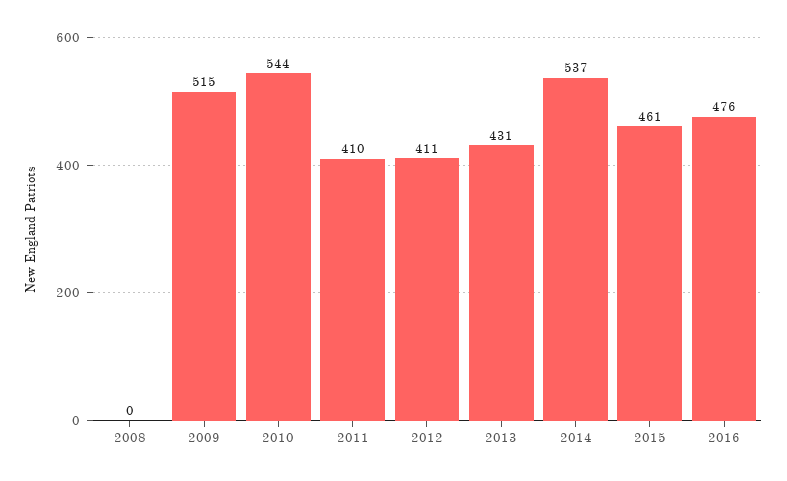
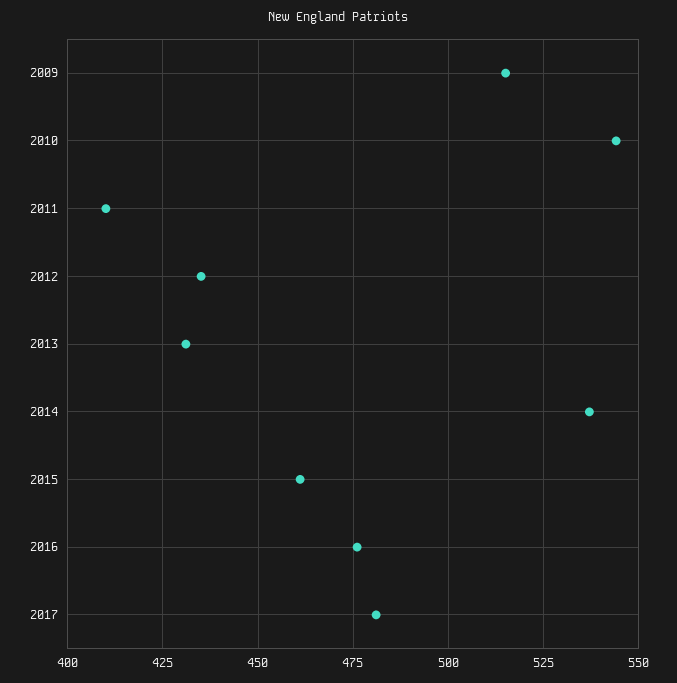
2008: 0 -> none
2012: 411 -> 435
2017: none -> 480

